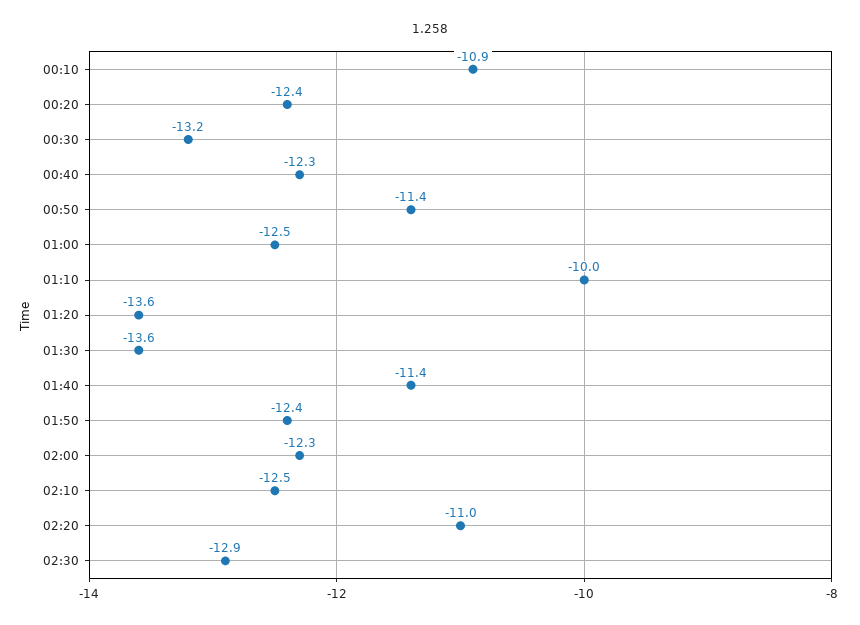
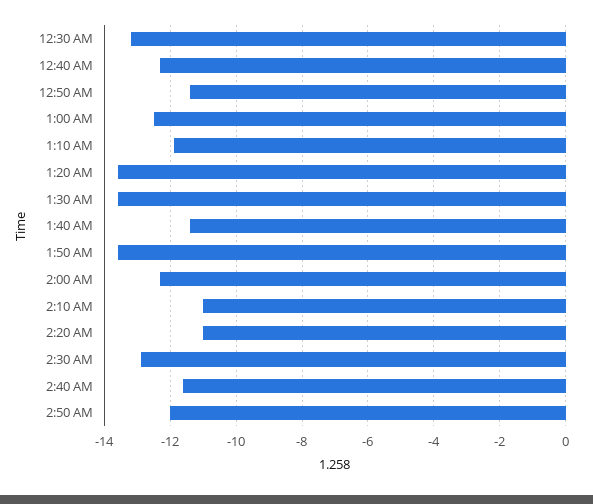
00:10: -10.9 -> none
00:20: -12.4 -> none
01:10: -10 -> -12
01:50: -12.4 -> -13.5
02:10: -12.5 -> -11
2:40 AM: none -> -11.5
2:50 AM: none -> -12

